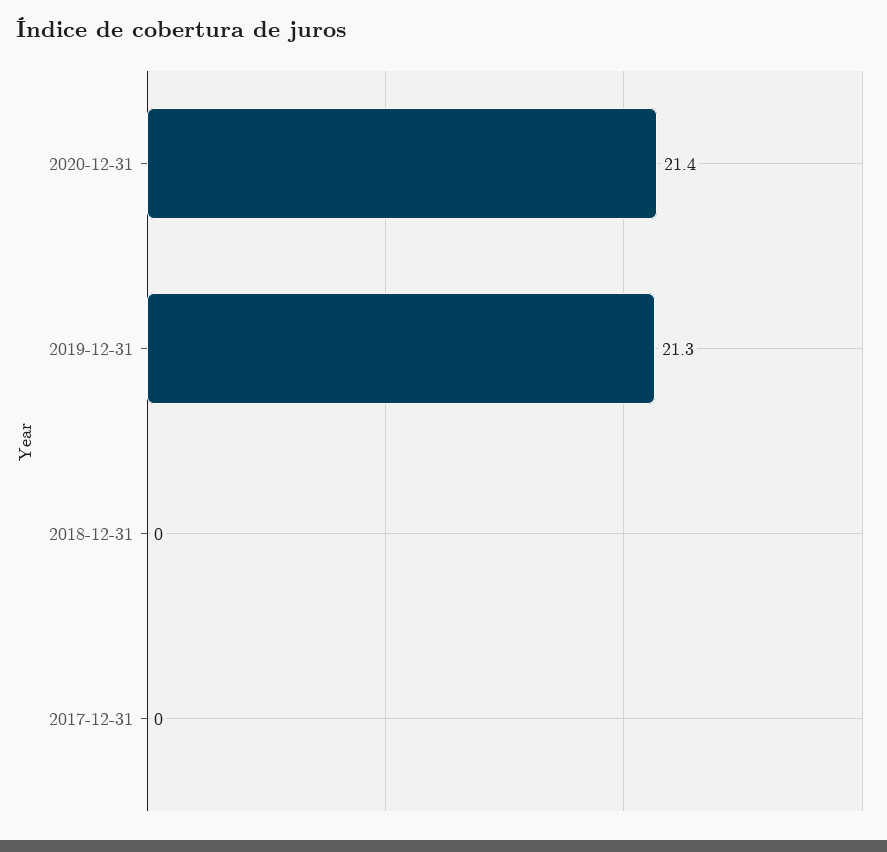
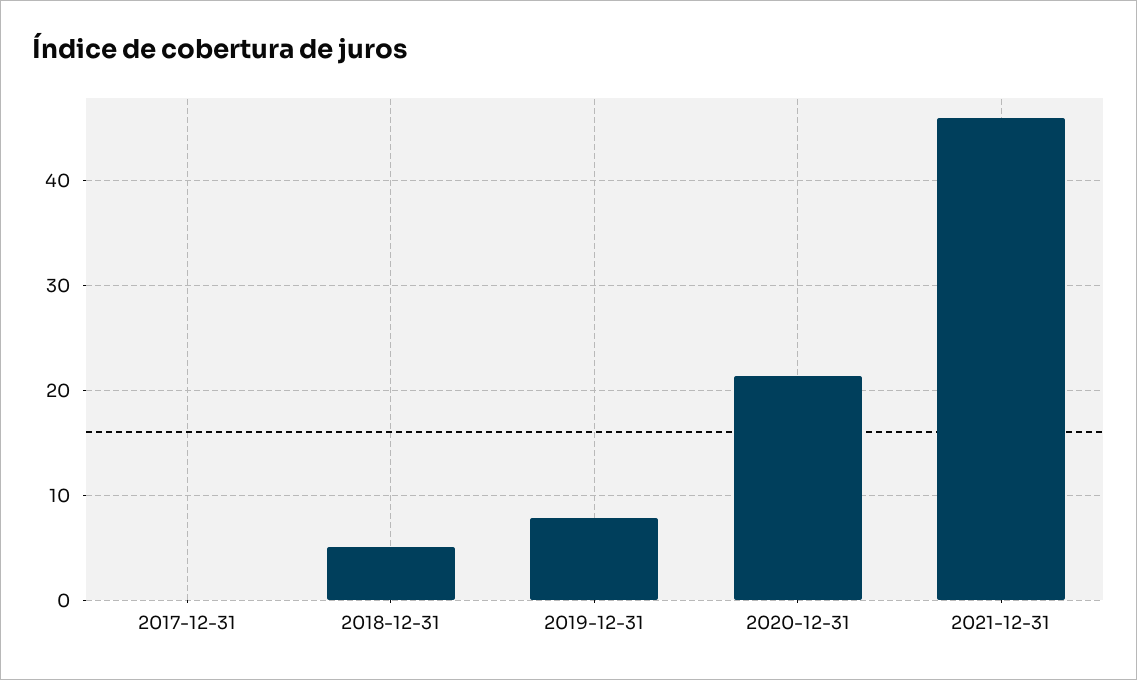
2019-12-31: 21.3 -> 8
2018-12-31: 0 -> 5
2021-12-31: none -> 46

